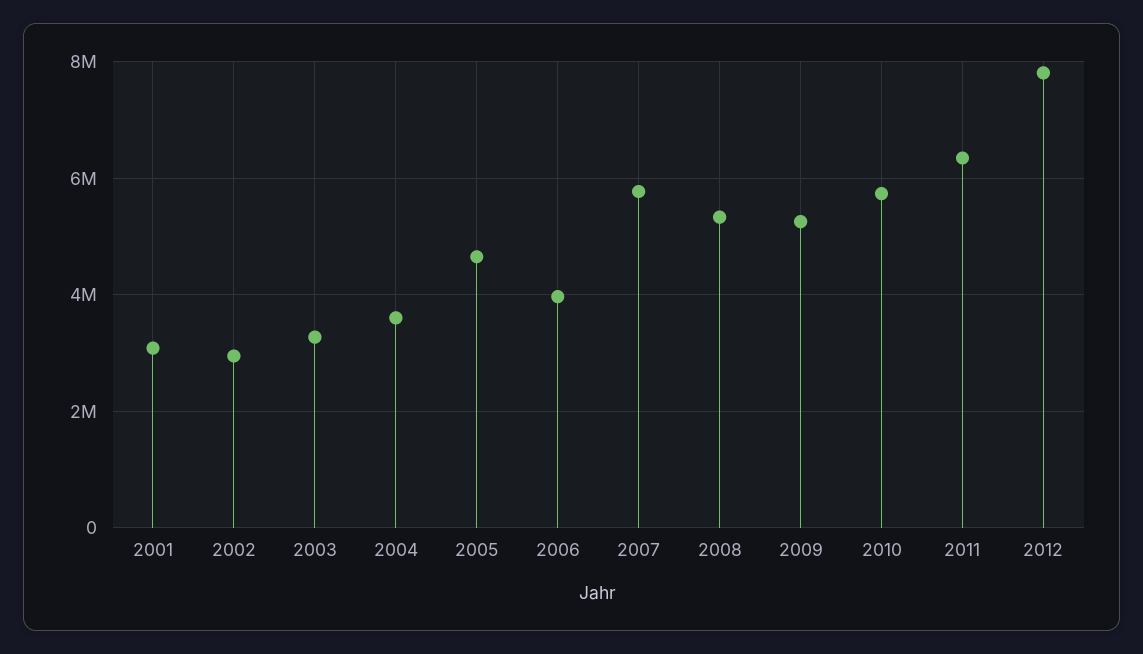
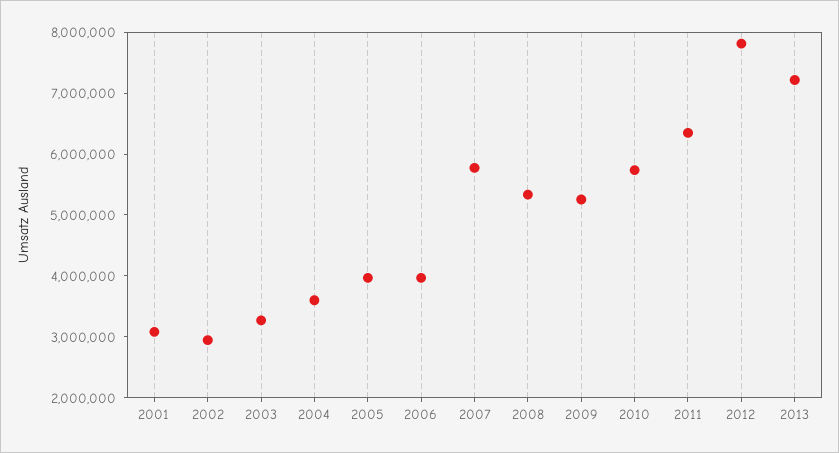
2005: 4600000 -> 4000000
2013: none -> 7200000

